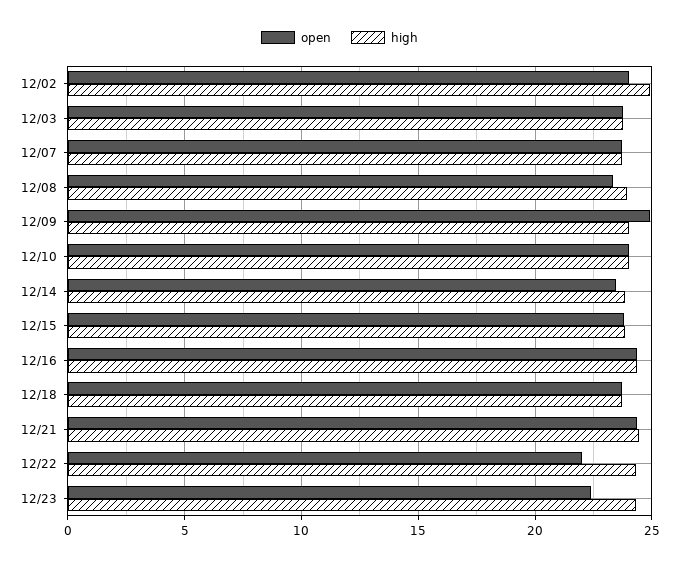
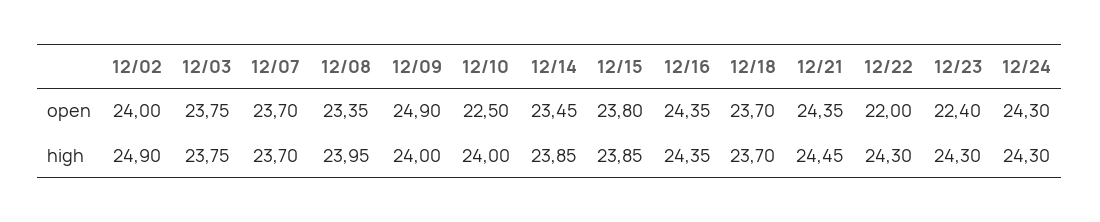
open, 12/10: 24 -> 22.5
open, 12/24: none -> 24.3
high, 12/24: none -> 24.3

